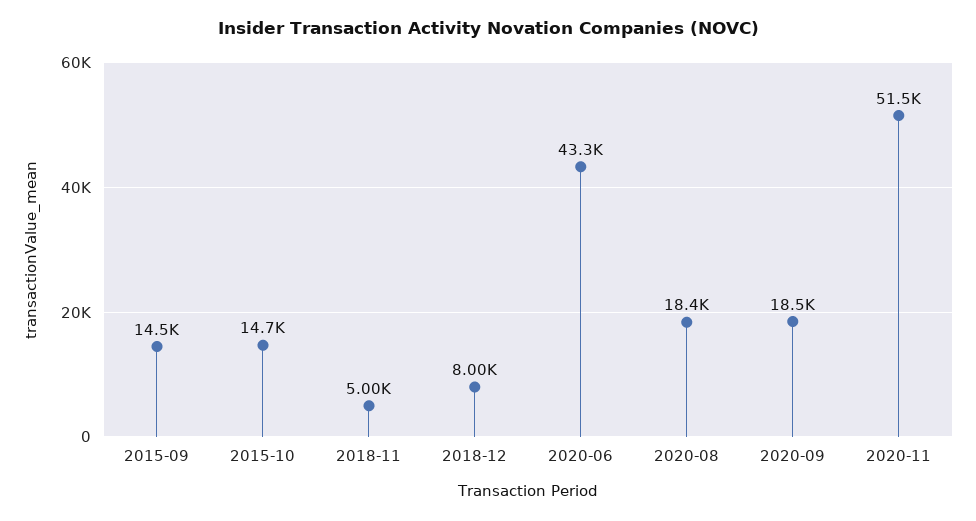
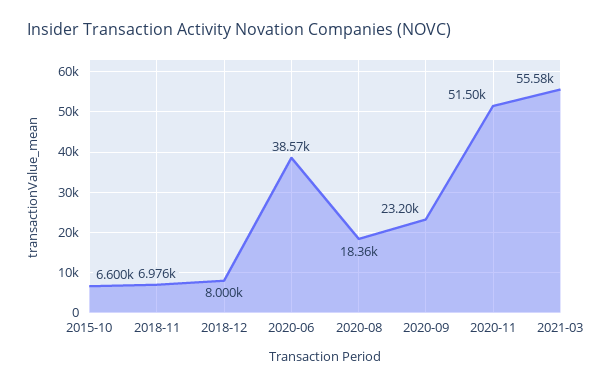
2015-09: 14500 -> none
2015-10: 14700 -> 6600
2018-11: 5000 -> 6976
2020-06: 43300 -> 38570
2020-09: 18500 -> 23200
2021-03: none -> 55580

